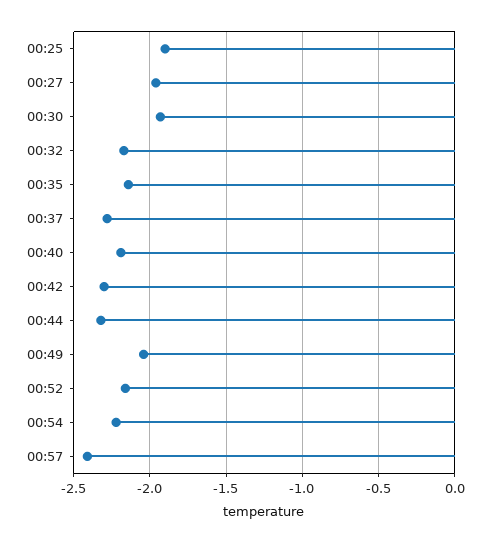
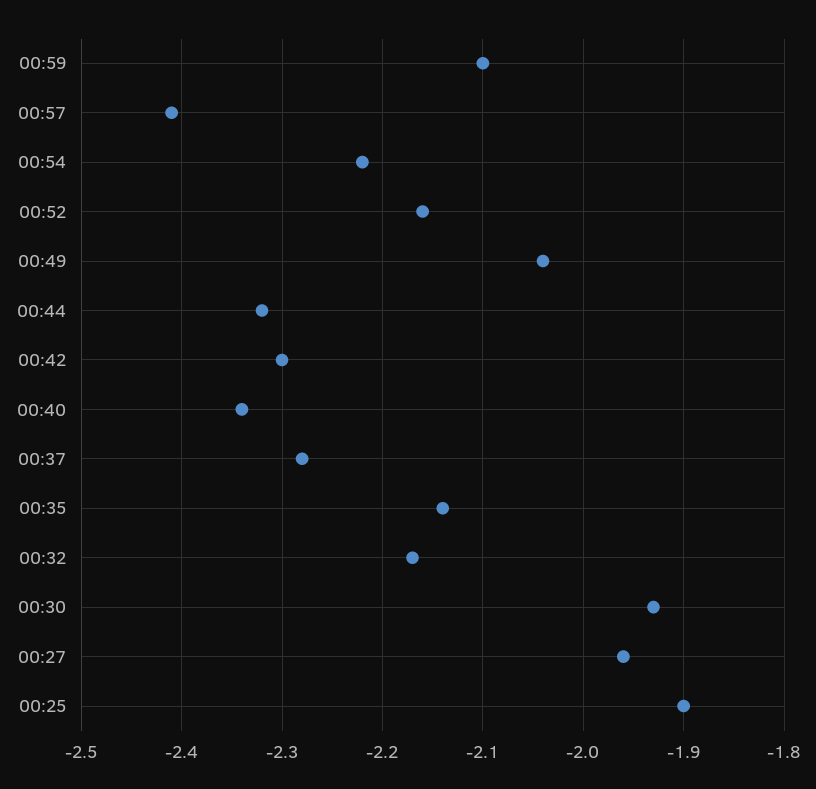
00:40: -2.2 -> -2.34
00:59: none -> -2.1

